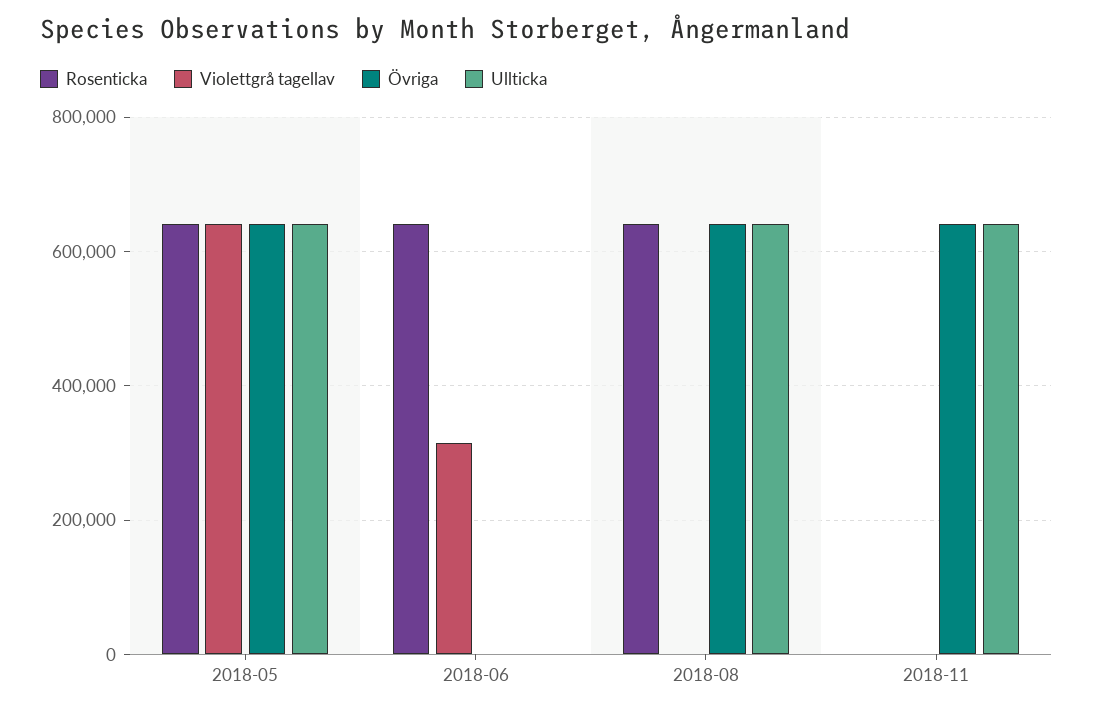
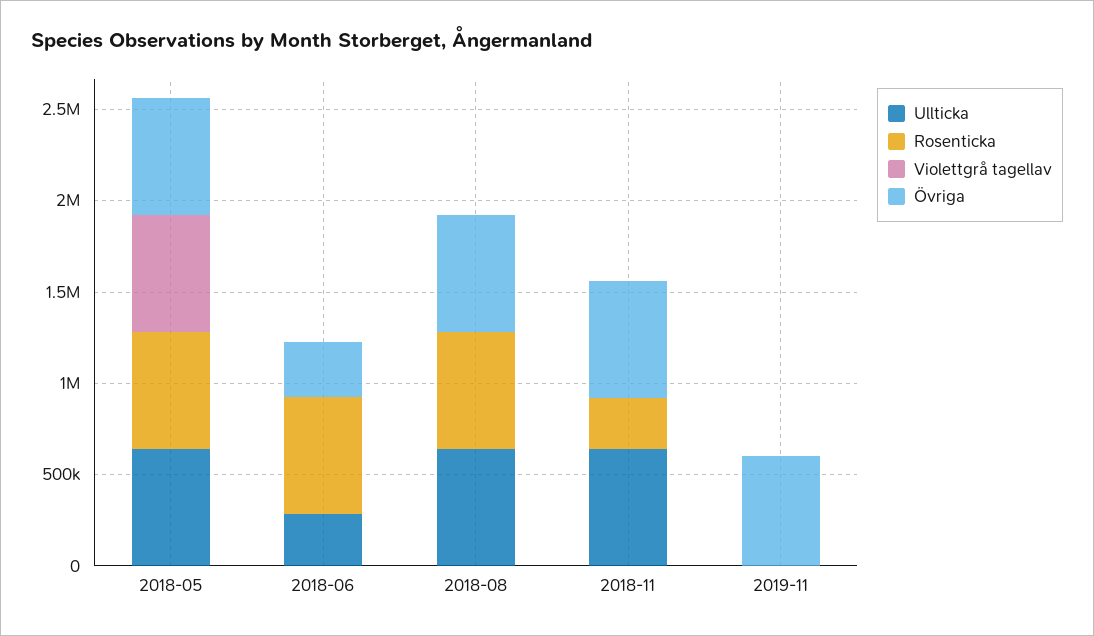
Violettgrå tagellav, 2018-06: 320000 -> 0
Övriga, 2018-06: 0 -> 300000
Ullticka, 2018-06: 0 -> 300000
Rosenticka, 2018-11: 0 -> 300000
Ullticka, 2019-11: none -> 0
Rosenticka, 2019-11: none -> 0
Violettgrå tagellav, 2019-11: none -> 0
Övriga, 2019-11: none -> 600000

